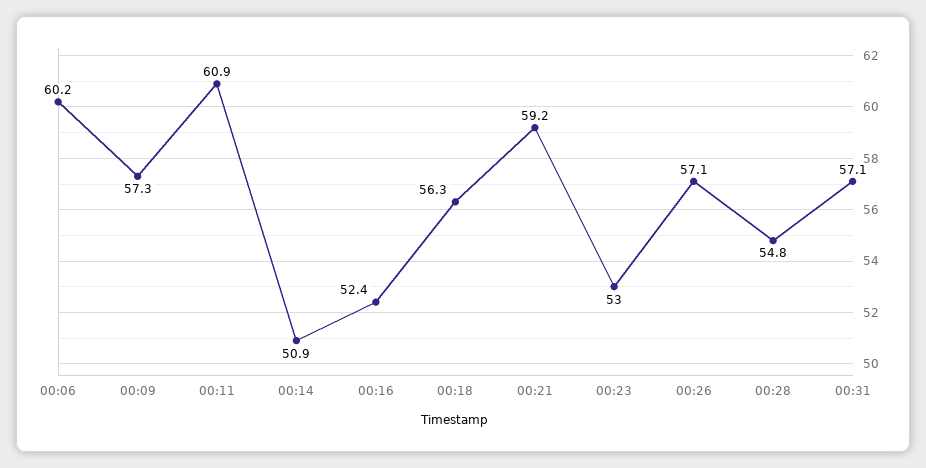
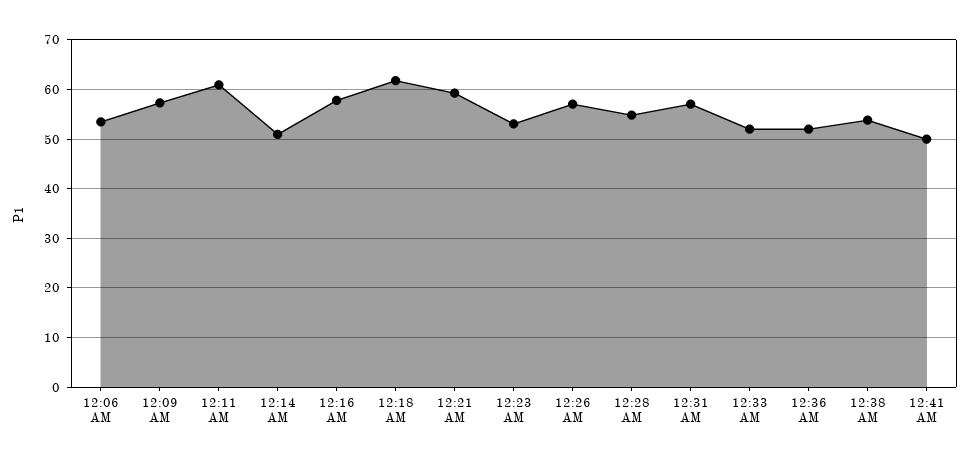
00:06: 60.2 -> 54
00:16: 52.4 -> 58
00:18: 56.3 -> 62
12:33 AM: none -> 52
12:36 AM: none -> 52
12:38 AM: none -> 54
12:41 AM: none -> 50

